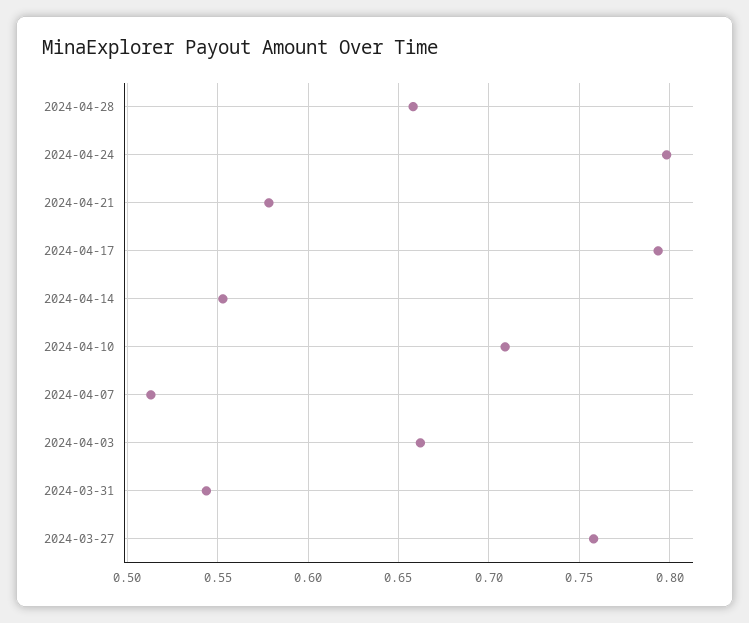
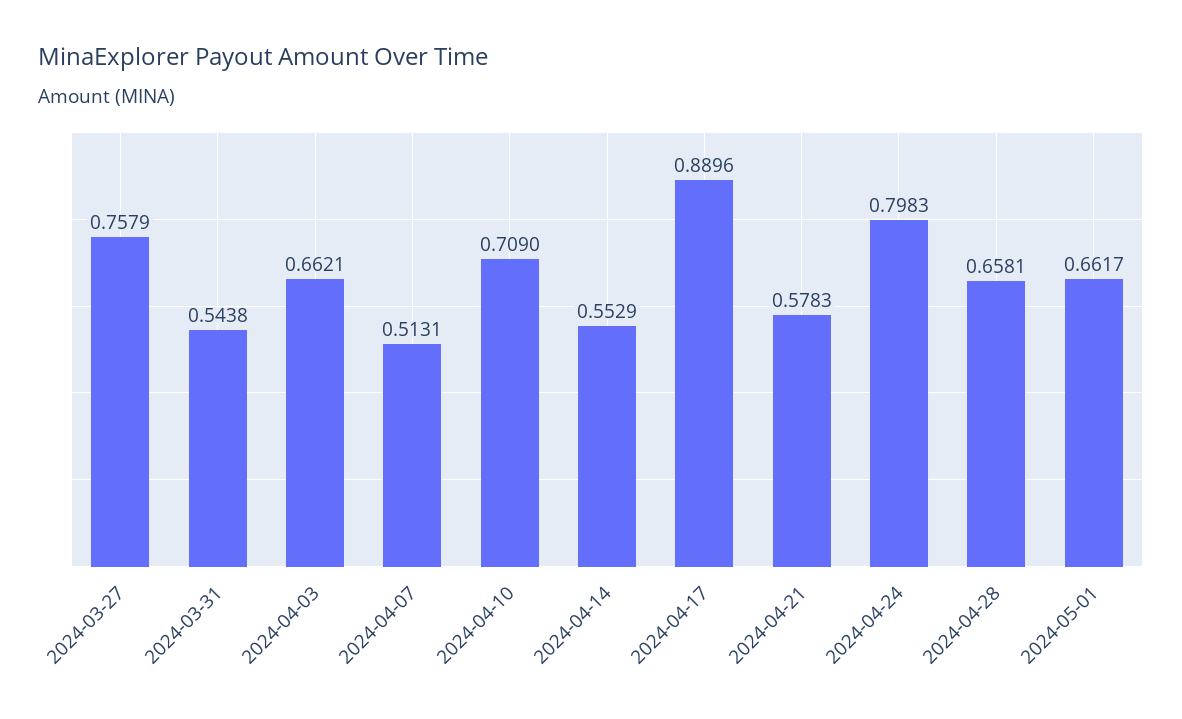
2024-04-17: 0.795 -> 0.8896
2024-05-01: none -> 0.6617

